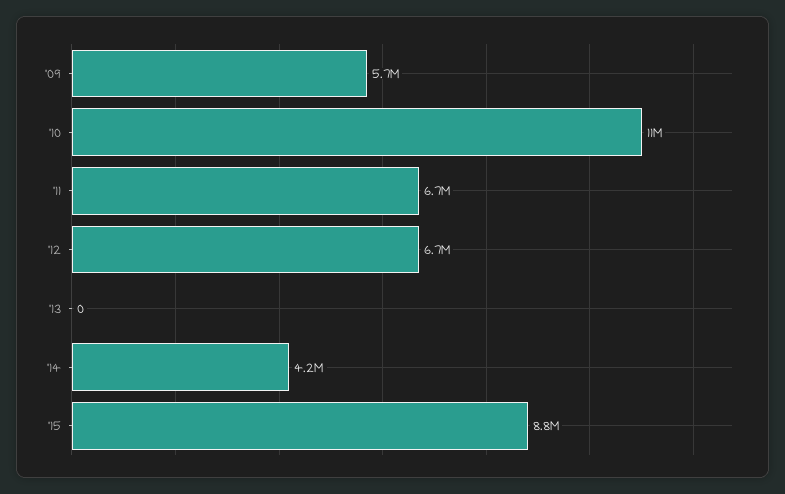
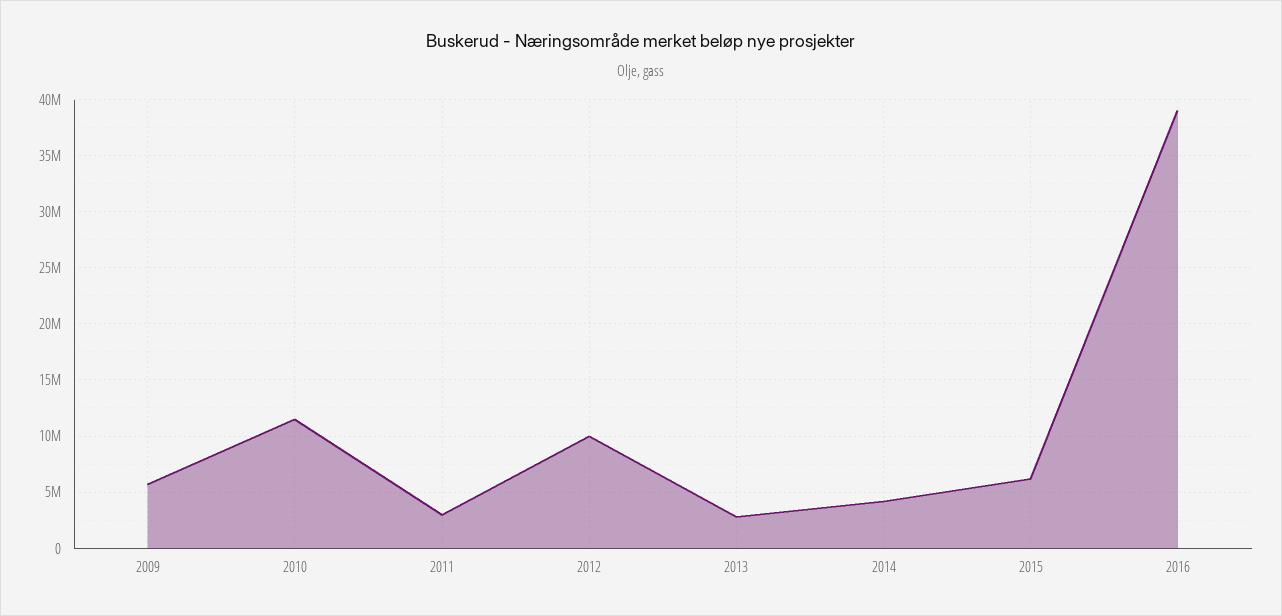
'11: 6700000 -> 3000000
'12: 6700000 -> 10000000
'13: 0 -> 3000000
'15: 8800000 -> 6000000
2016: none -> 39000000

